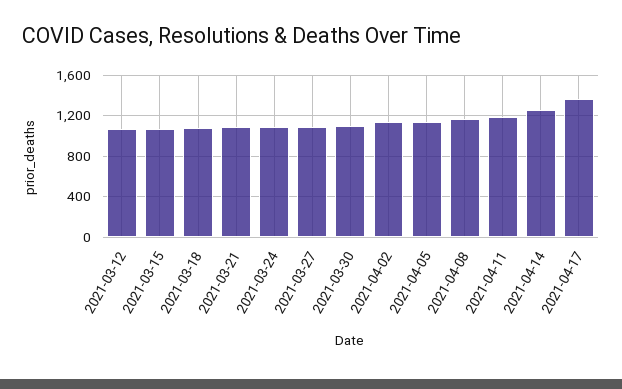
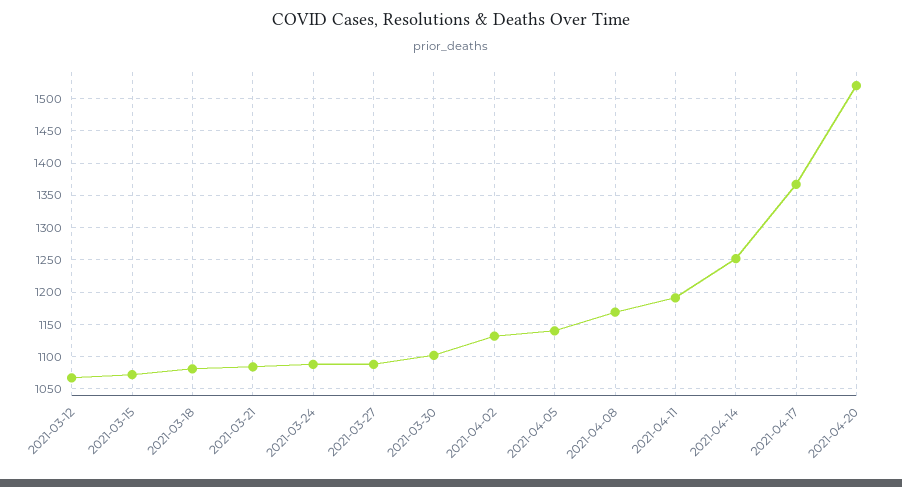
2021-04-20: none -> 1520

